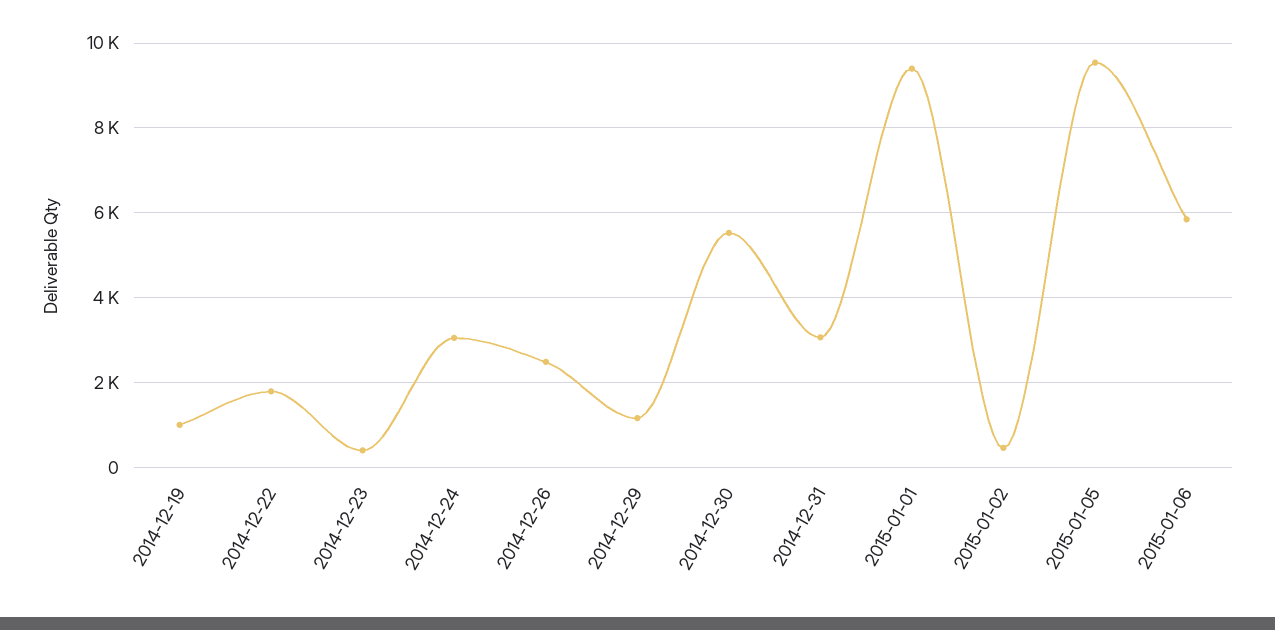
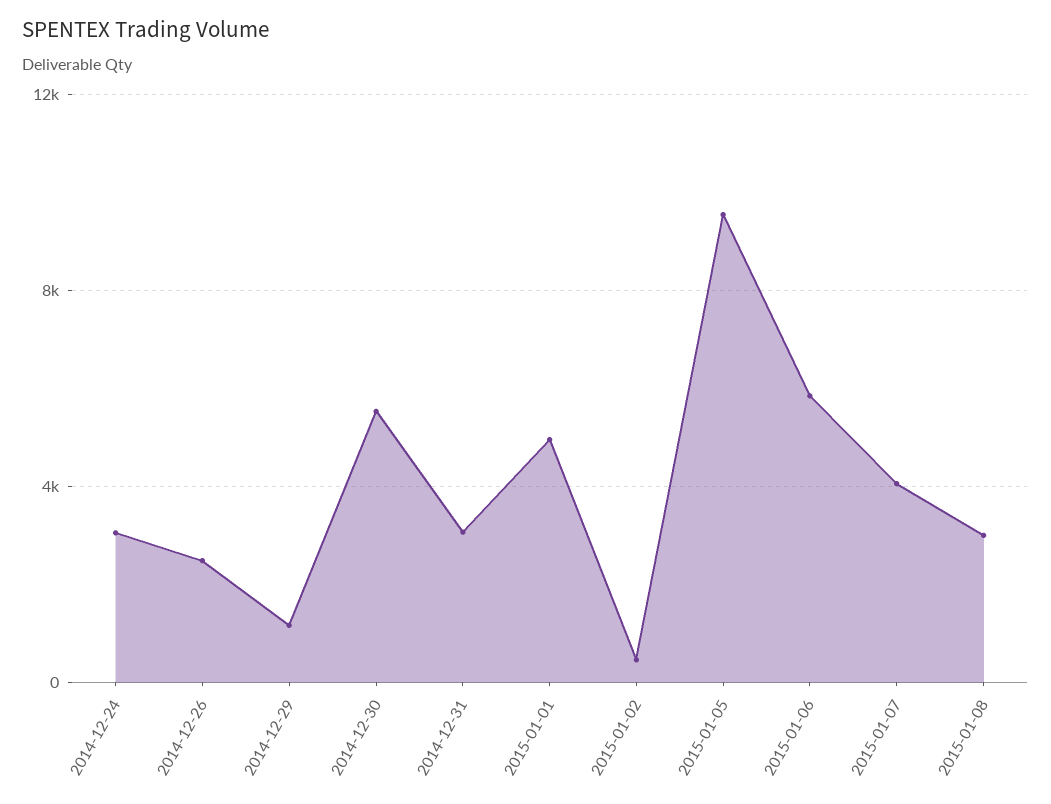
2014-12-19: 1000 -> none
2014-12-22: 1800 -> none
2014-12-23: 400 -> none
2015-01-01: 9400 -> 5000
2015-01-07: none -> 4000
2015-01-08: none -> 3000

